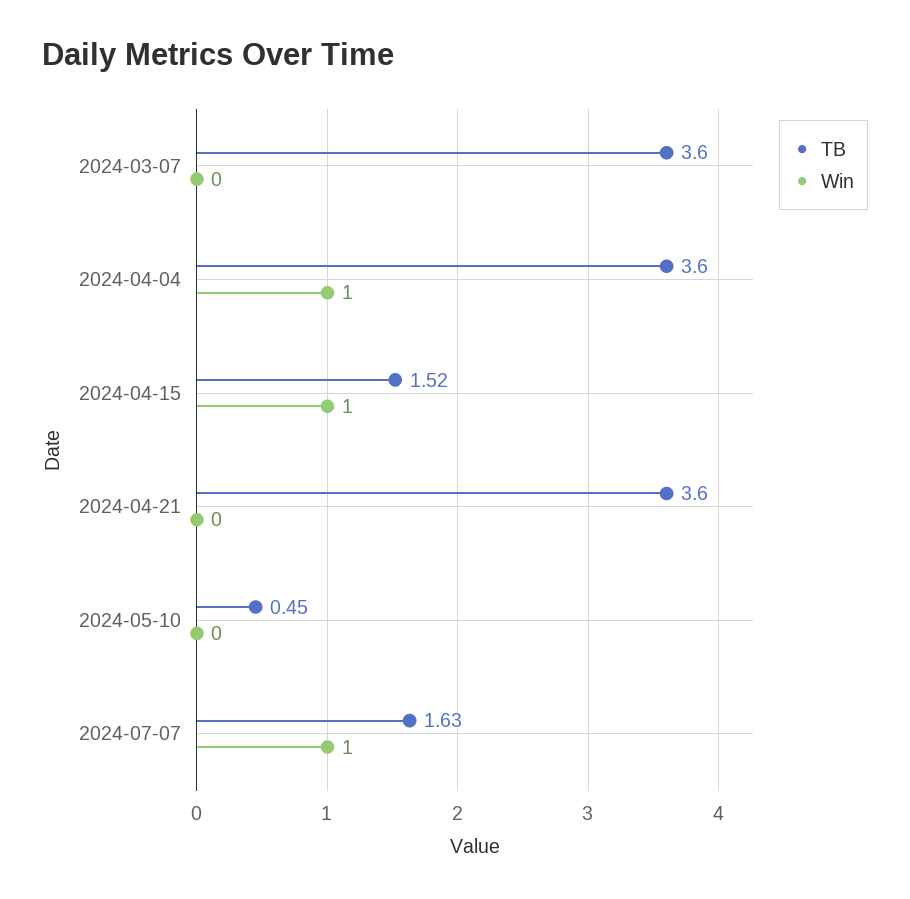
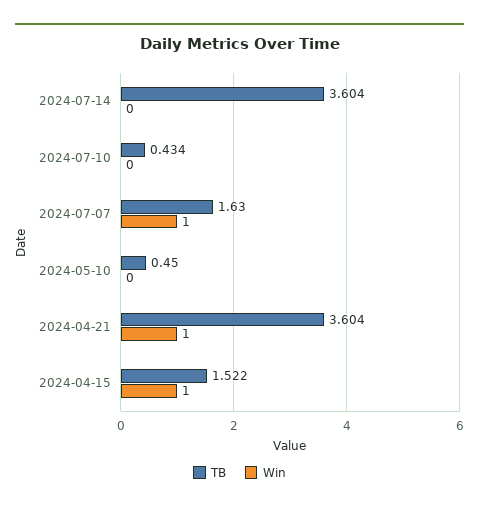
TB, 2024-03-07: 3.6 -> none
Win, 2024-03-07: 0 -> none
TB, 2024-04-04: 3.6 -> none
Win, 2024-04-04: 1 -> none
Win, 2024-04-21: 0 -> 1
TB, 2024-07-14: none -> 3.604
Win, 2024-07-14: none -> 0
TB, 2024-07-10: none -> 0.434
Win, 2024-07-10: none -> 0

